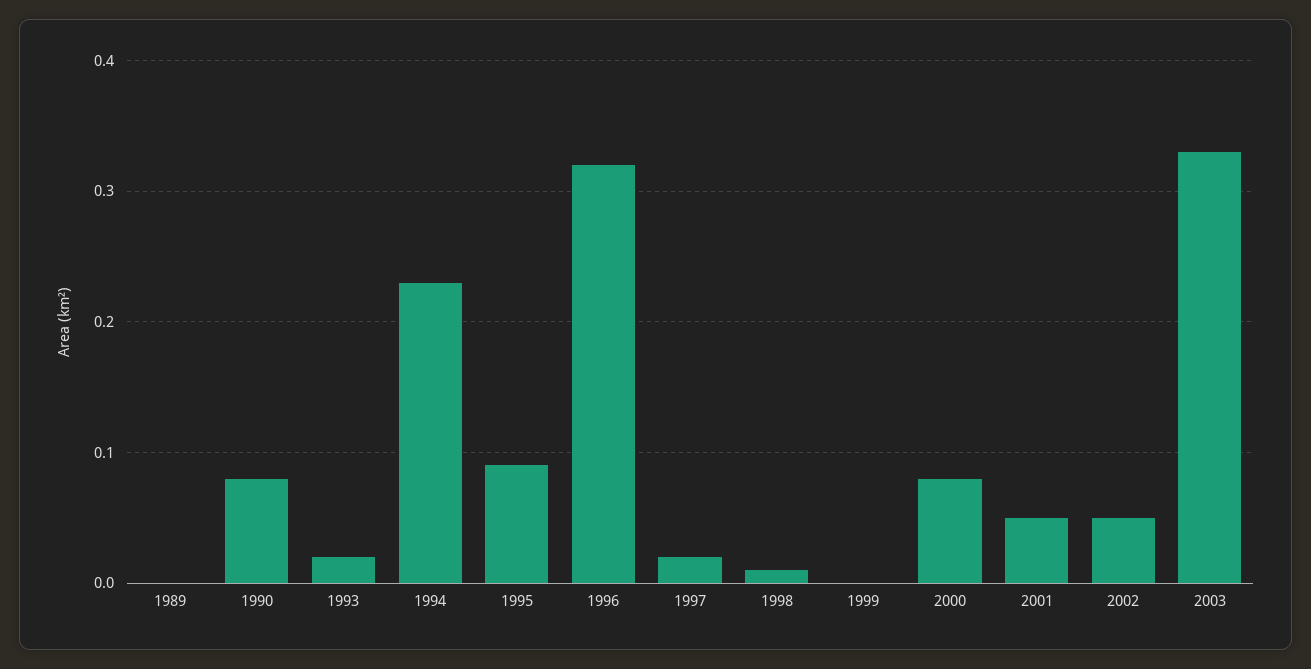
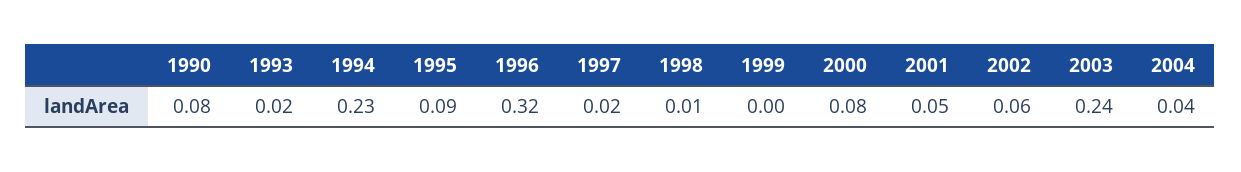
1989: 0 -> none
2002: 0.05 -> 0.06
2003: 0.33 -> 0.24
2004: none -> 0.04

